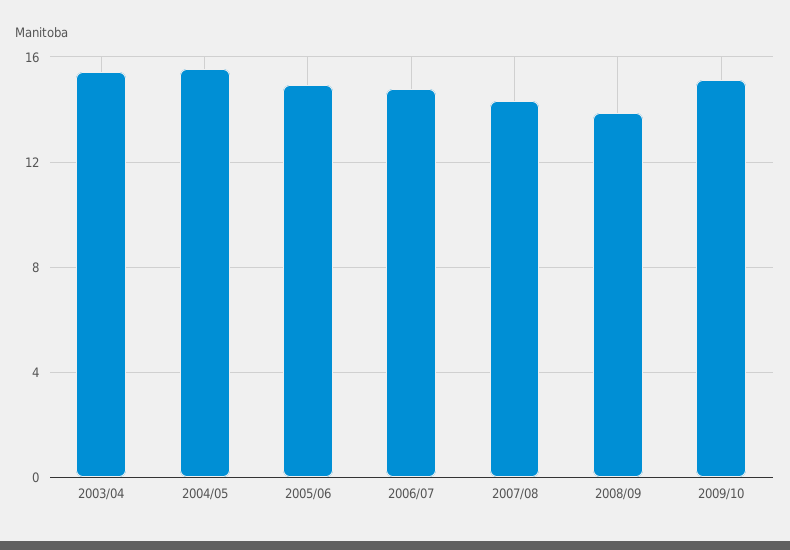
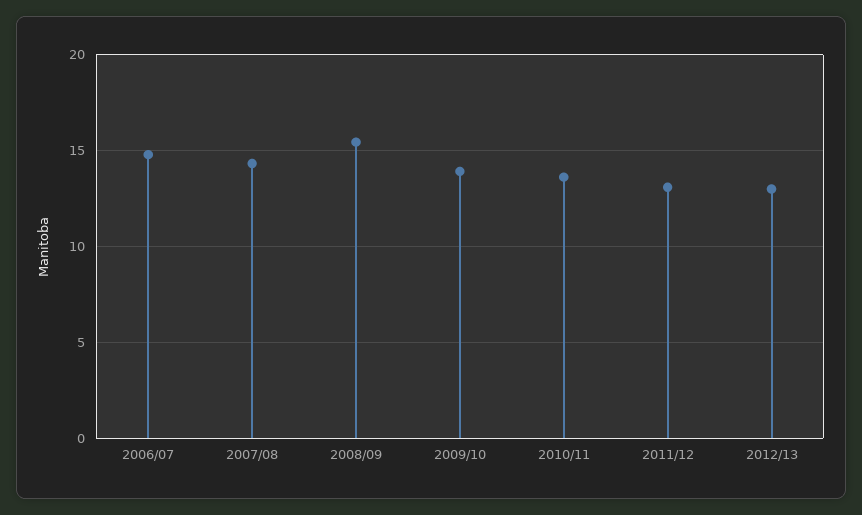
2003/04: 15.5 -> none
2004/05: 15.5 -> none
2005/06: 15 -> none
2008/09: 14 -> 15.5
2009/10: 15 -> 14
2010/11: none -> 13.5
2011/12: none -> 13
2012/13: none -> 13

